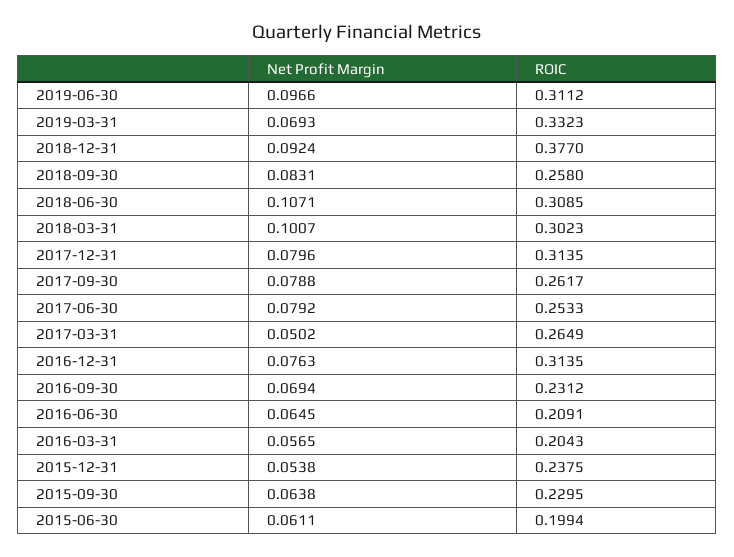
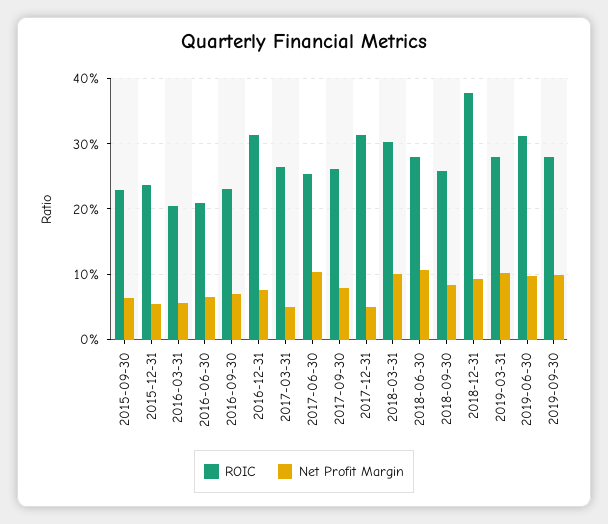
Net Profit Margin, 2019-03-31: 0.0693 -> 0.1
ROIC, 2019-03-31: 0.3323 -> 0.28
ROIC, 2018-06-30: 0.3085 -> 0.28
Net Profit Margin, 2017-12-31: 0.0796 -> 0.05
Net Profit Margin, 2017-06-30: 0.0792 -> 0.1
Net Profit Margin, 2015-06-30: 0.0611 -> none
ROIC, 2015-06-30: 0.1994 -> none
ROIC, 2019-09-30: none -> 0.28
Net Profit Margin, 2019-09-30: none -> 0.1

